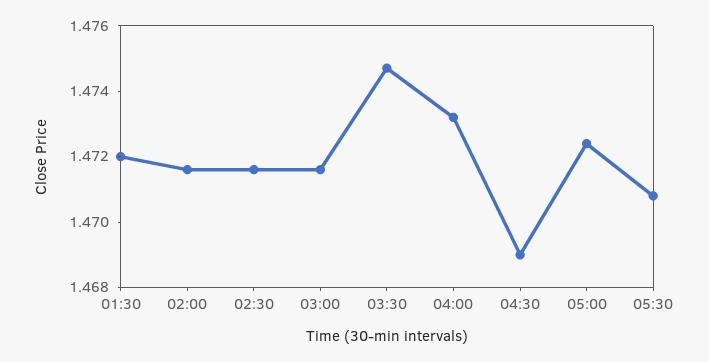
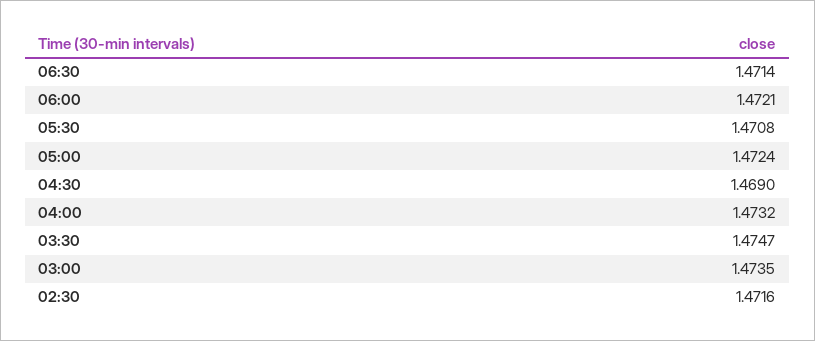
01:30: 1.472 -> none
02:00: 1.4715 -> none
03:00: 1.4715 -> 1.4735
06:30: none -> 1.4714
06:00: none -> 1.4721

